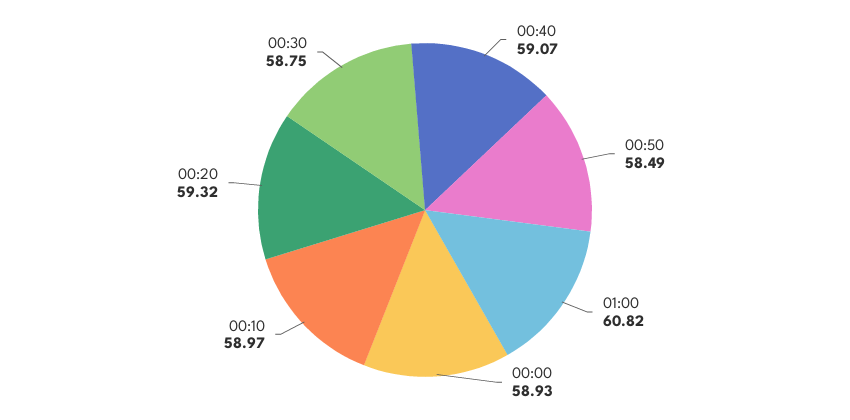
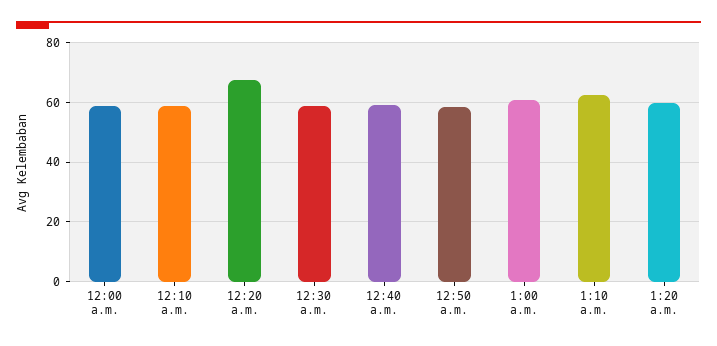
00:20: 59.32 -> 67.5
1:10 a.m.: none -> 62.5
1:20 a.m.: none -> 60

